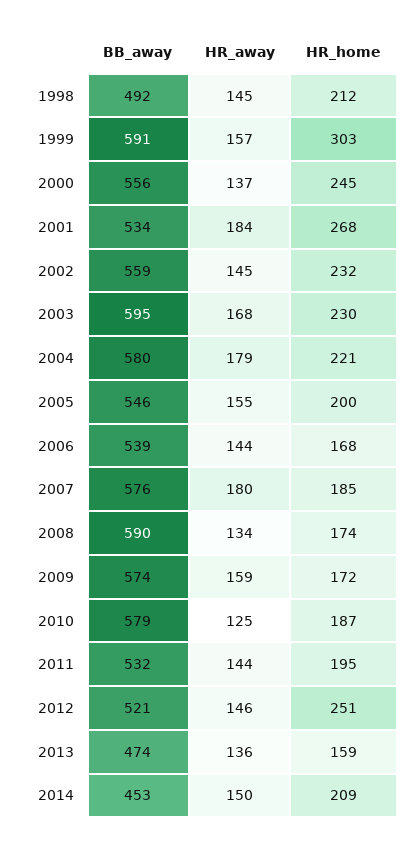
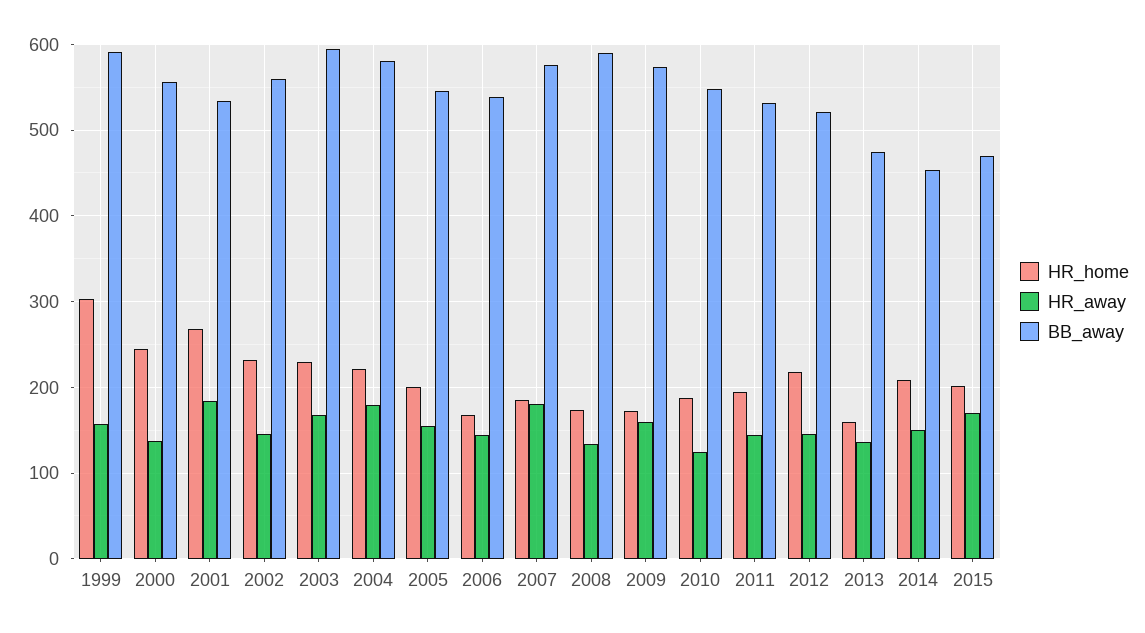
BB_away, 1998: 492 -> none
HR_away, 1998: 145 -> none
HR_home, 1998: 212 -> none
BB_away, 2010: 579 -> 550
HR_home, 2012: 251 -> 220
HR_home, 2015: none -> 200
HR_away, 2015: none -> 170
BB_away, 2015: none -> 470

